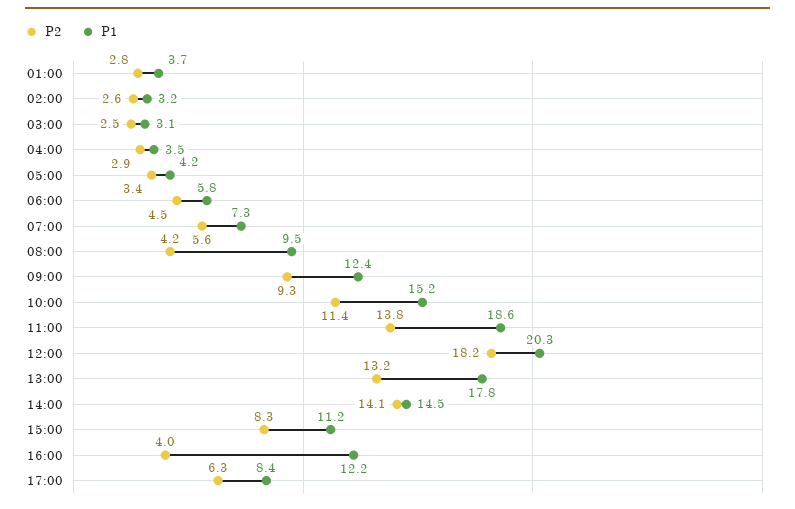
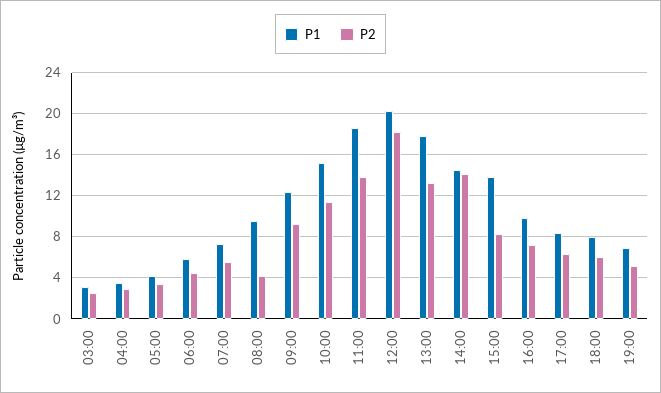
P2, 01:00: 2.8 -> none
P1, 01:00: 3.7 -> none
P2, 02:00: 2.6 -> none
P1, 02:00: 3.2 -> none
P1, 15:00: 11.2 -> 14
P2, 16:00: 4 -> 7
P1, 16:00: 12.2 -> 10
P1, 18:00: none -> 8
P2, 18:00: none -> 6
P1, 19:00: none -> 7
P2, 19:00: none -> 5

